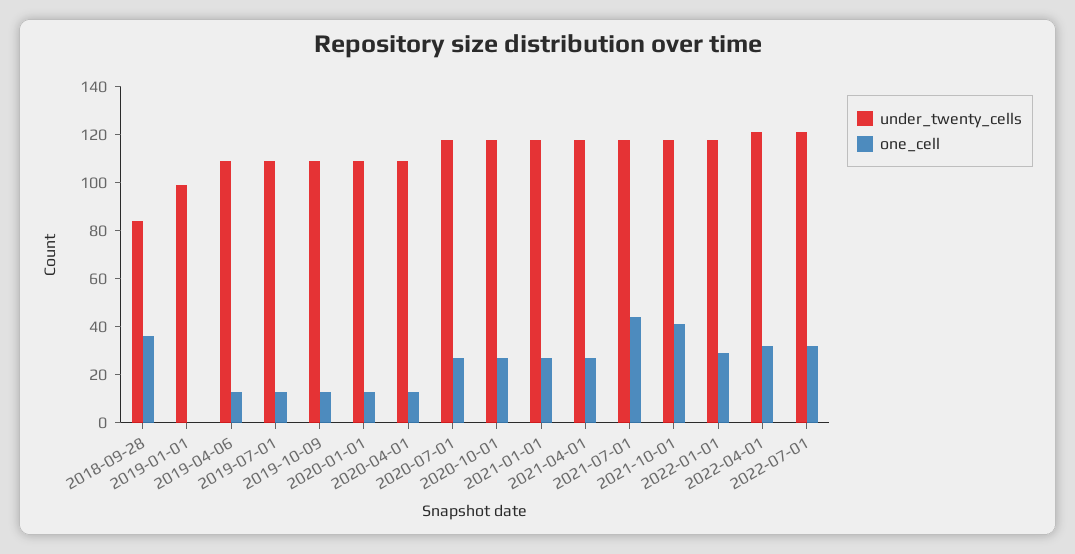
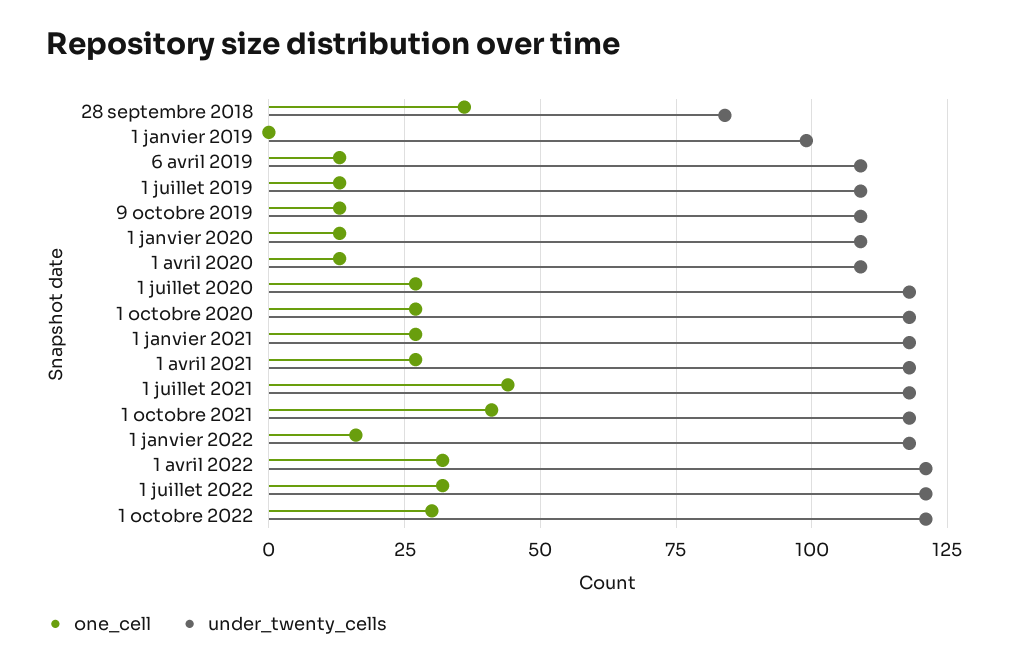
one_cell, 2022-01-01: 30 -> 15
one_cell, 1 octobre 2022: none -> 30
under_twenty_cells, 1 octobre 2022: none -> 120

